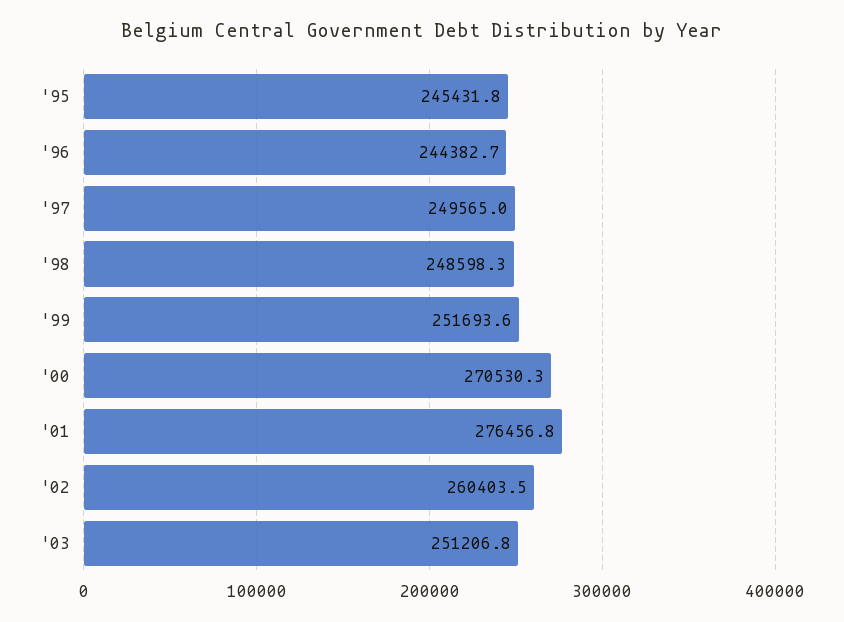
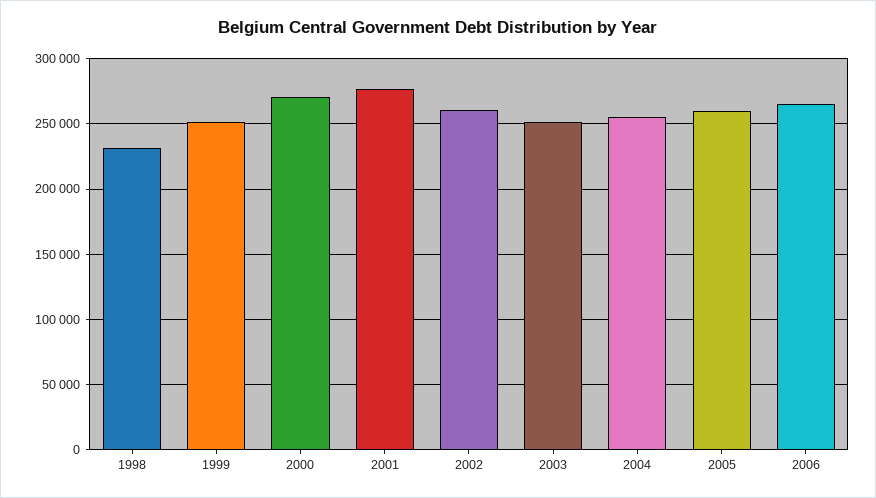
'95: 245431.8 -> none
'96: 244382.7 -> none
'97: 249565 -> none
'98: 248598.3 -> 230000
2004: none -> 255000
2005: none -> 260000
2006: none -> 265000

